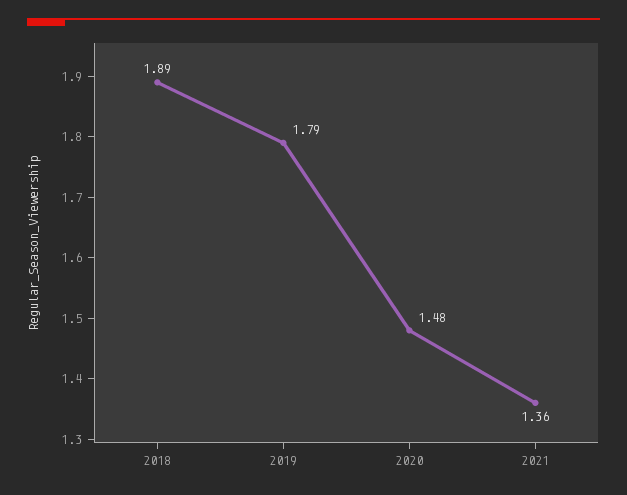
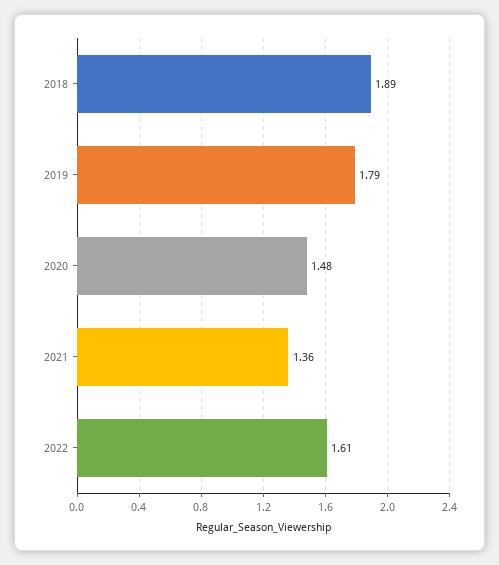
2022: none -> 1.61

